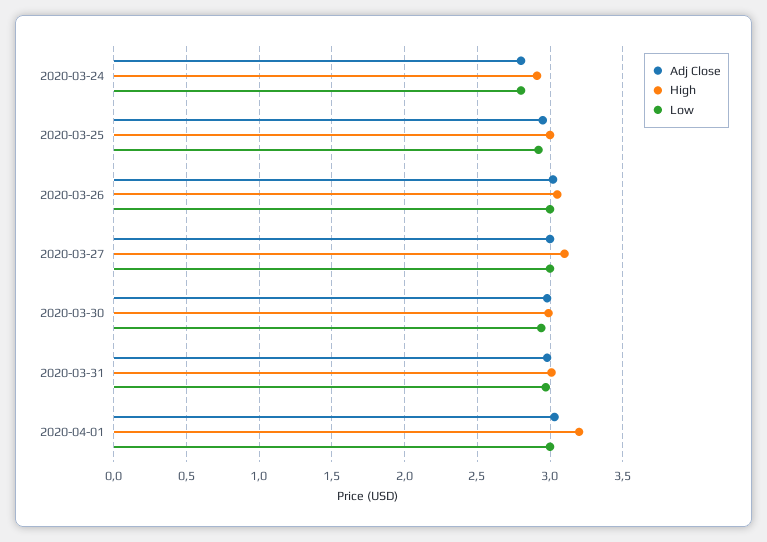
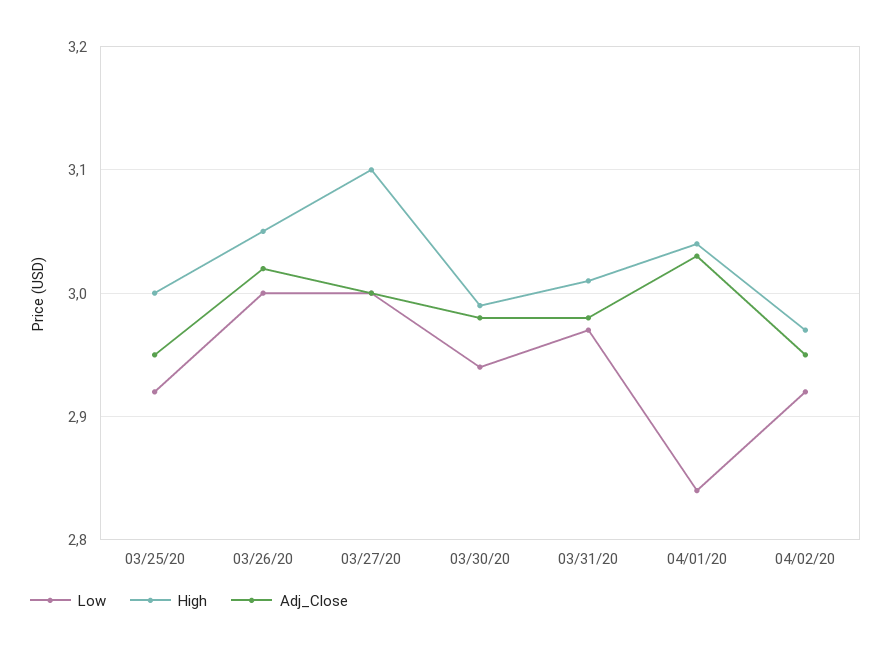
Adj Close, 2020-03-24: 2.8 -> none
High, 2020-03-24: 2.9 -> none
Low, 2020-03-24: 2.8 -> none
High, 2020-04-01: 3.2 -> 3.04
Low, 2020-04-01: 3 -> 2.84
Low, 04/02/20: none -> 2.92
High, 04/02/20: none -> 2.97
Adj Close, 04/02/20: none -> 2.95

